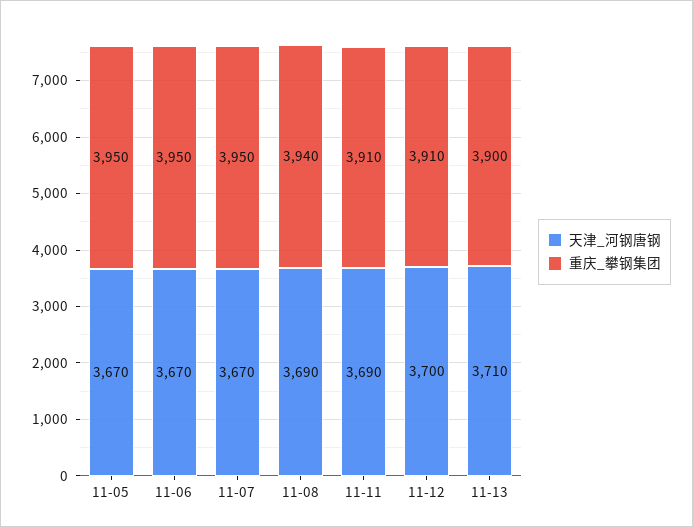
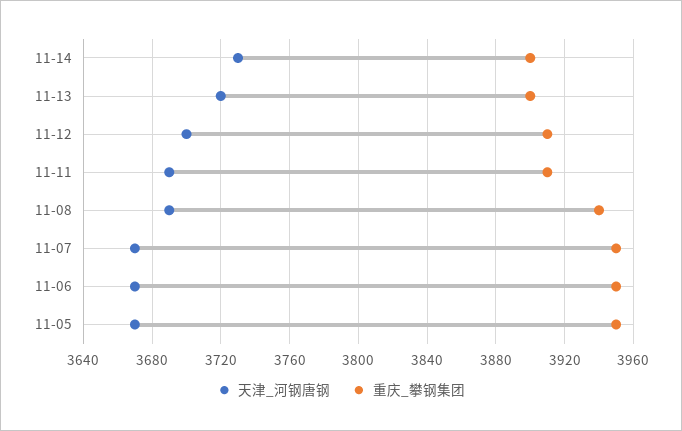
天津_河钢唐钢, 11-13: 3710 -> 3720
天津_河钢唐钢, 11-14: none -> 3730
重庆_攀钢集团, 11-14: none -> 3900

